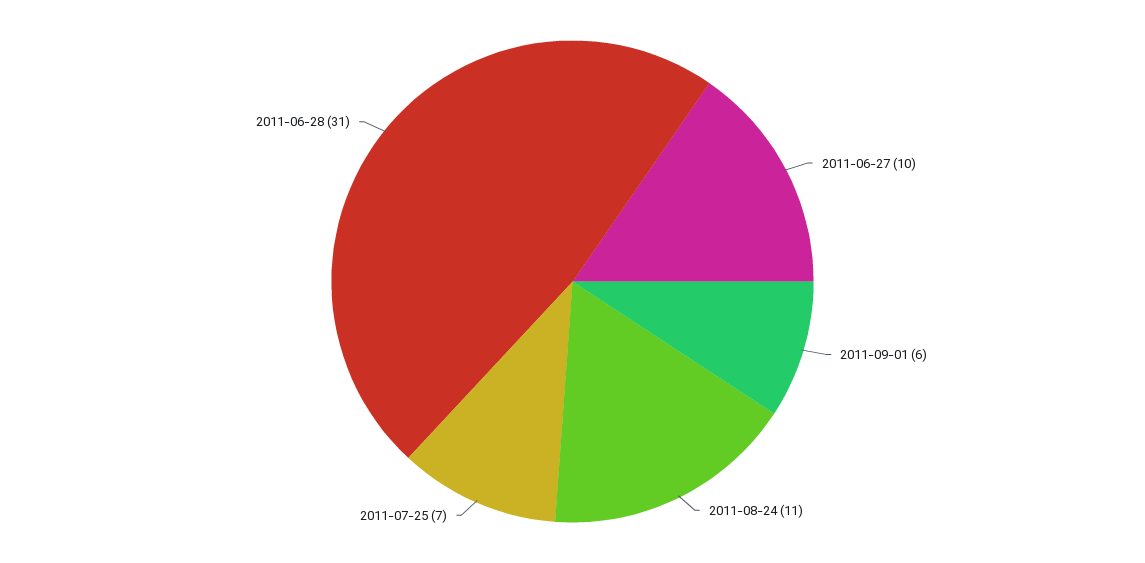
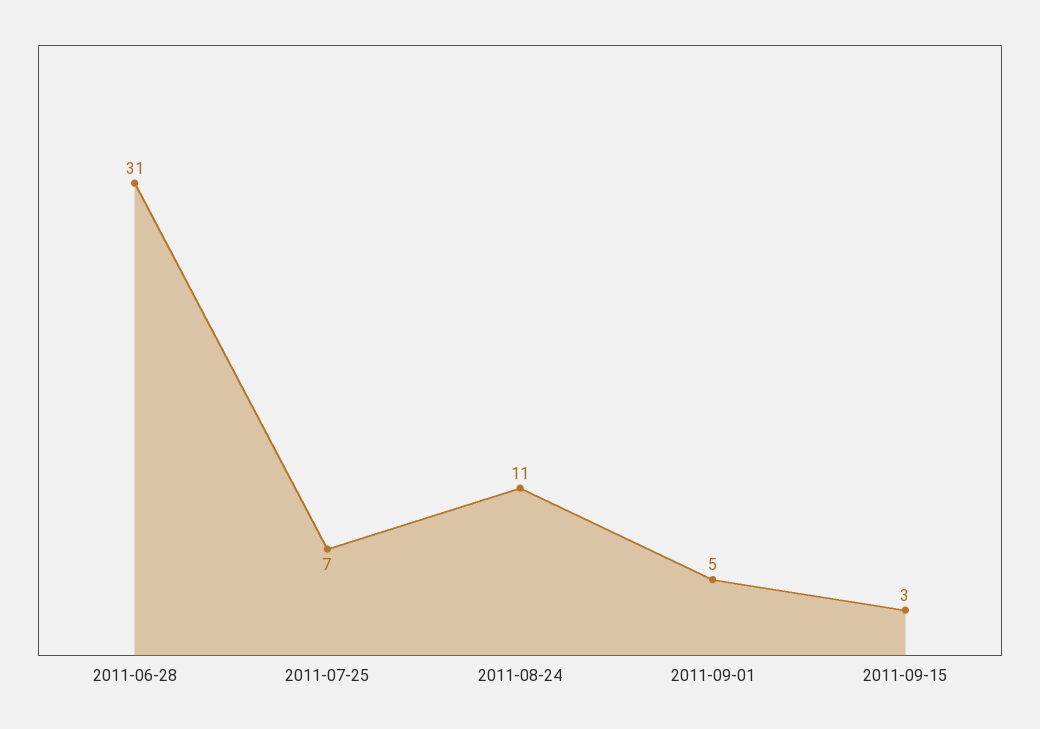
2011-06-27: 10 -> none
2011-09-01: 6 -> 5
2011-09-15: none -> 3

